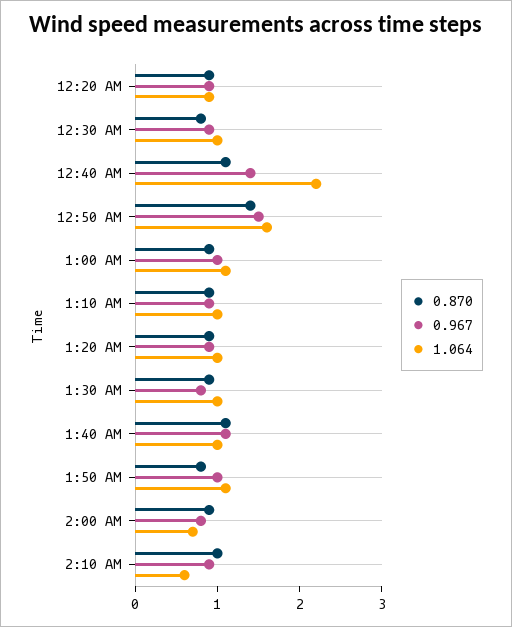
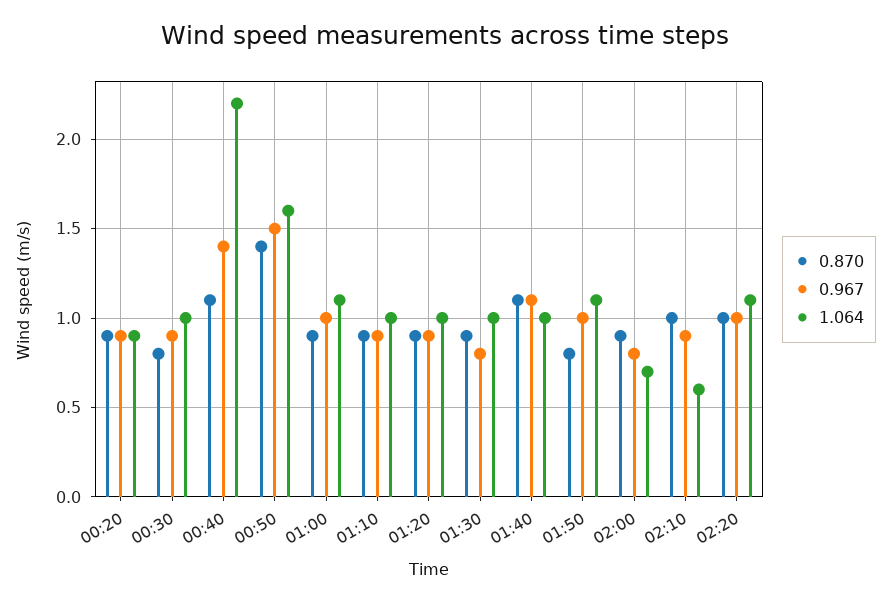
0.870, 02:20: none -> 1
0.967, 02:20: none -> 1
1.064, 02:20: none -> 1.1

